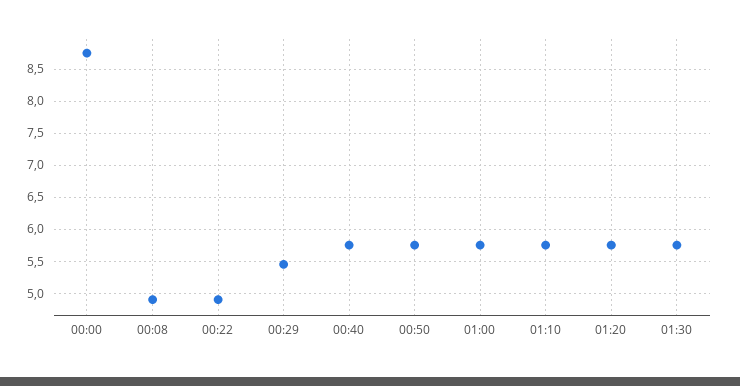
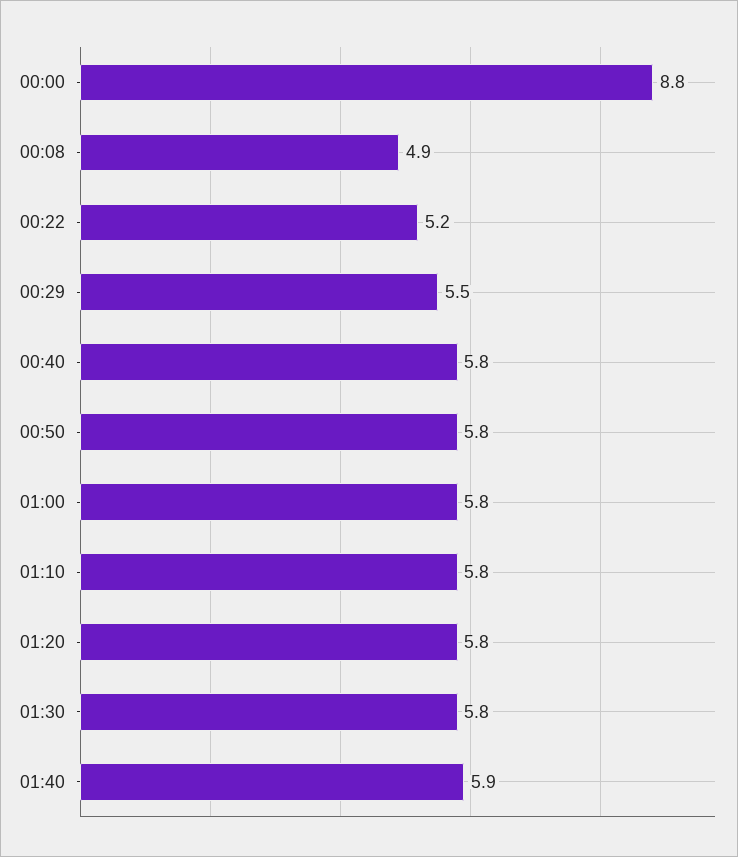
00:22: 4.9 -> 5.2
01:40: none -> 5.9

